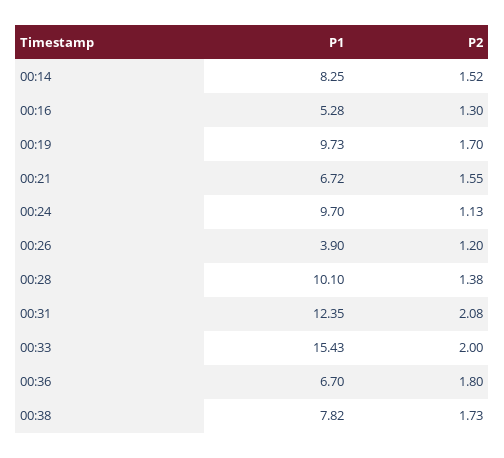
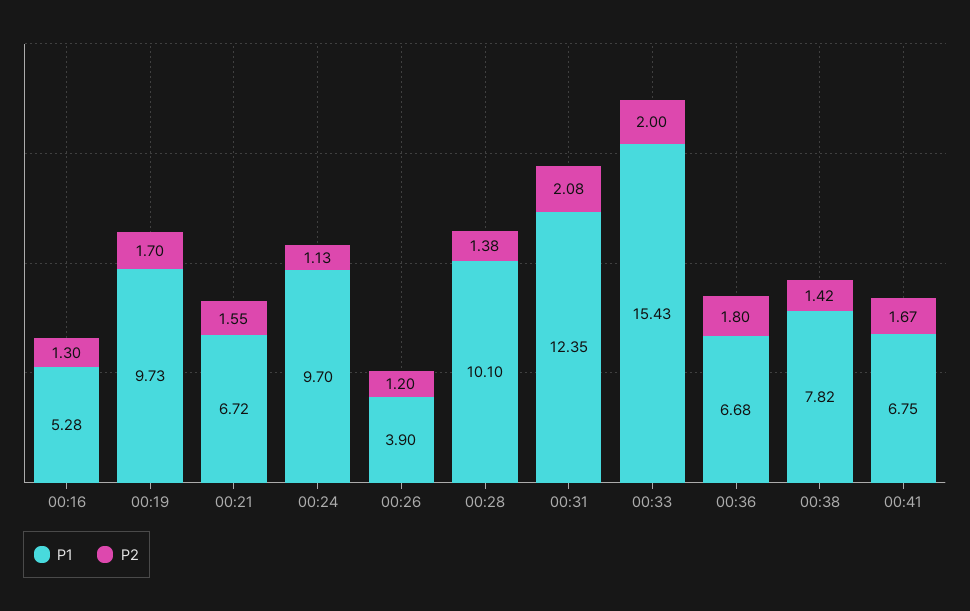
P1, 00:14: 8.25 -> none
P2, 00:14: 1.52 -> none
P1, 00:36: 6.7 -> 6.68
P2, 00:38: 1.73 -> 1.42
P1, 00:41: none -> 6.75
P2, 00:41: none -> 1.67

